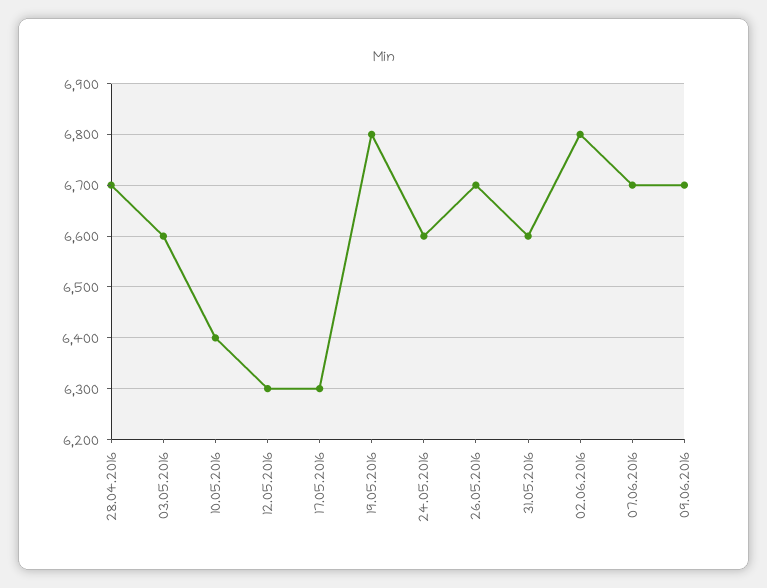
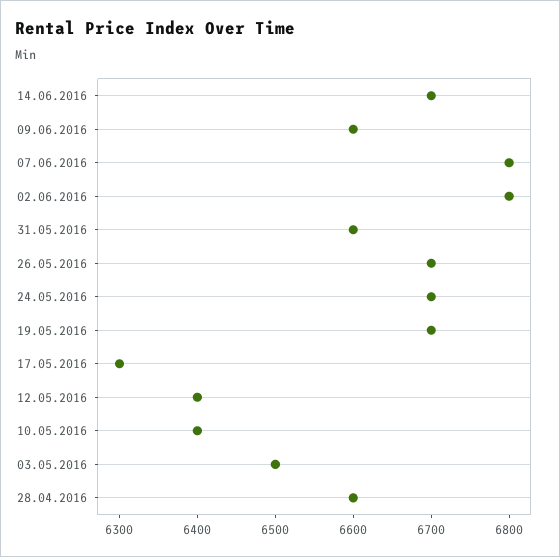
28.04.2016: 6700 -> 6600
03.05.2016: 6600 -> 6500
12.05.2016: 6300 -> 6400
19.05.2016: 6800 -> 6700
24.05.2016: 6600 -> 6700
07.06.2016: 6700 -> 6800
09.06.2016: 6700 -> 6600
14.06.2016: none -> 6700

